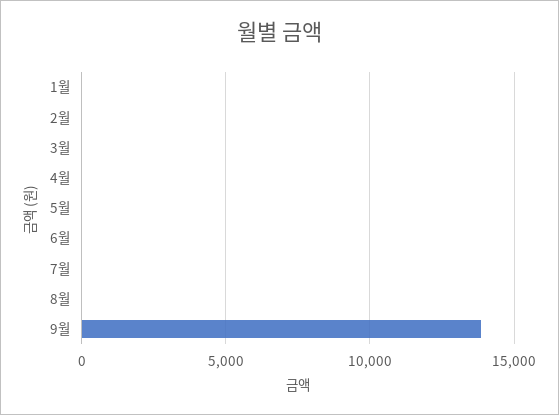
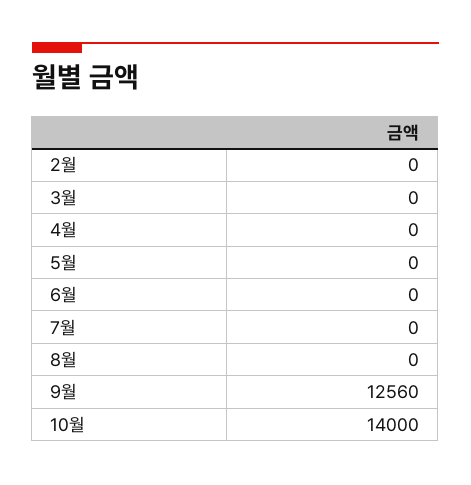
1월: 0 -> none
9월: 14000 -> 12560
10월: none -> 14000

